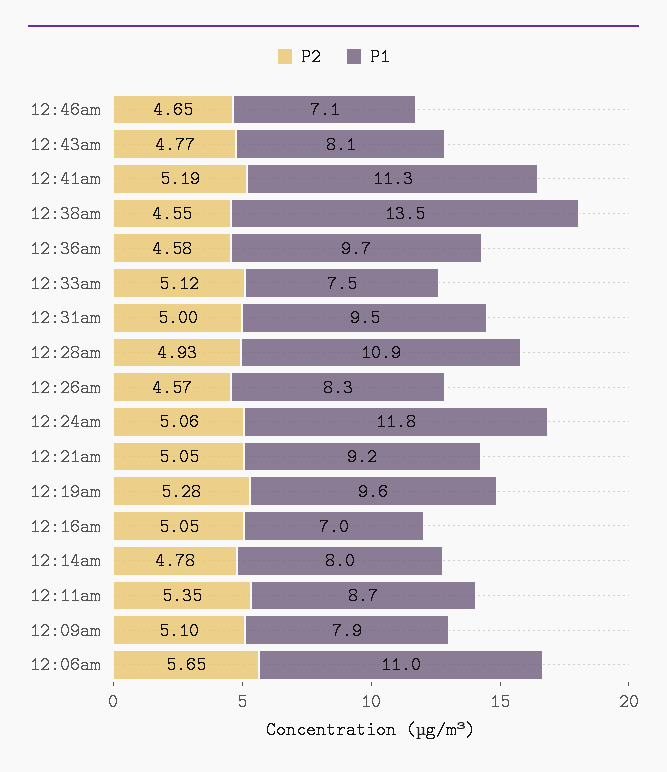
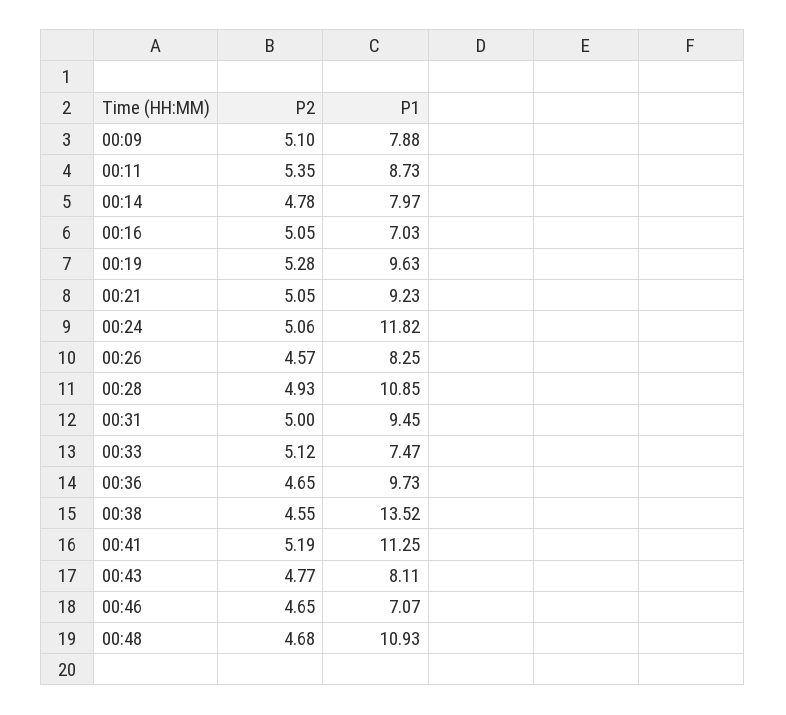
P2, 12:36am: 4.58 -> 4.65
P2, 12:06am: 5.65 -> none
P1, 12:06am: 11 -> none
P2, 00:48: none -> 4.68
P1, 00:48: none -> 10.93

